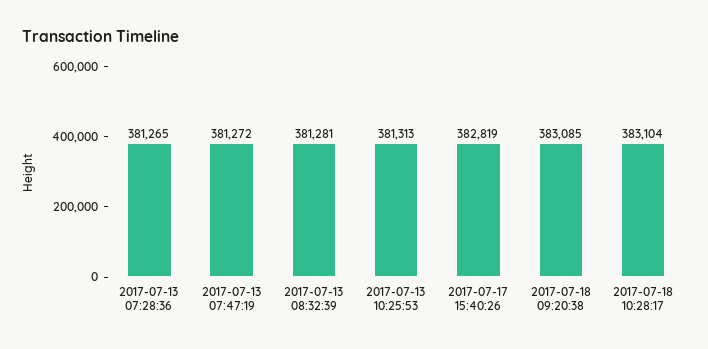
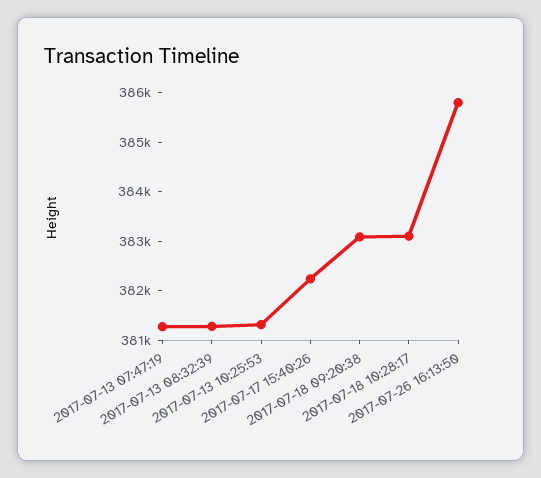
2017-07-13 07:28:36: 381265 -> none
2017-07-17 15:40:26: 382819 -> 382200
2017-07-26 16:13:50: none -> 385800

